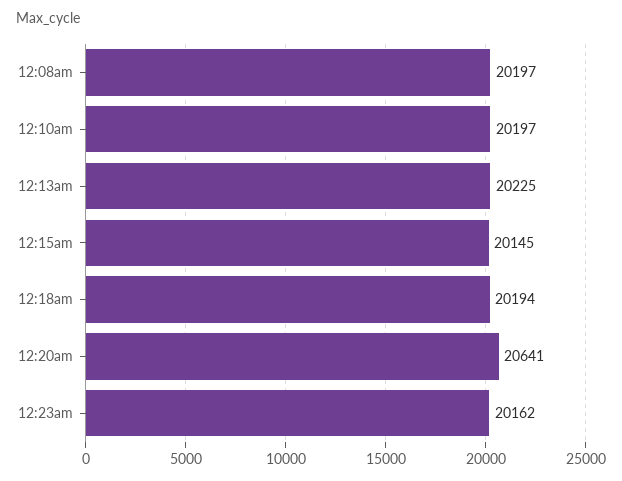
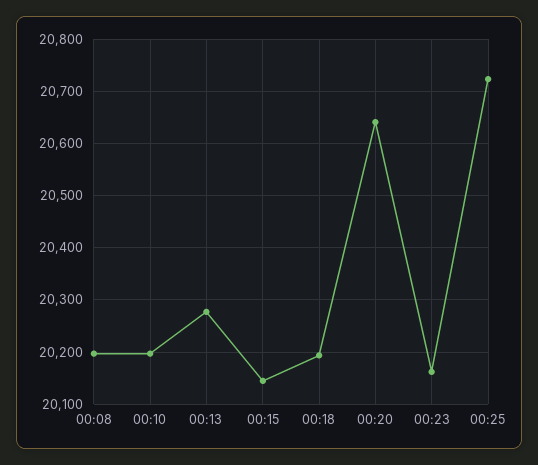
12:13am: 20225 -> 20280
00:25: none -> 20720

